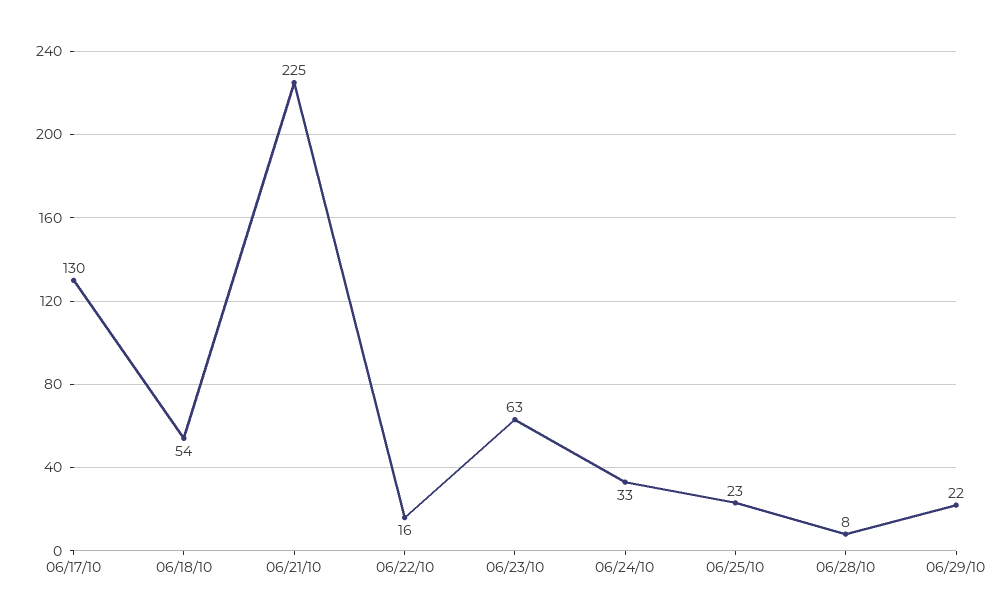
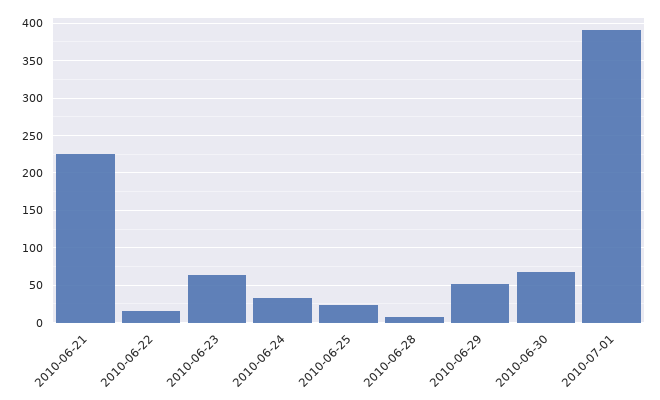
06/17/10: 130 -> none
06/18/10: 54 -> none
06/29/10: 22 -> 50
2010-06-30: none -> 70
2010-07-01: none -> 390

